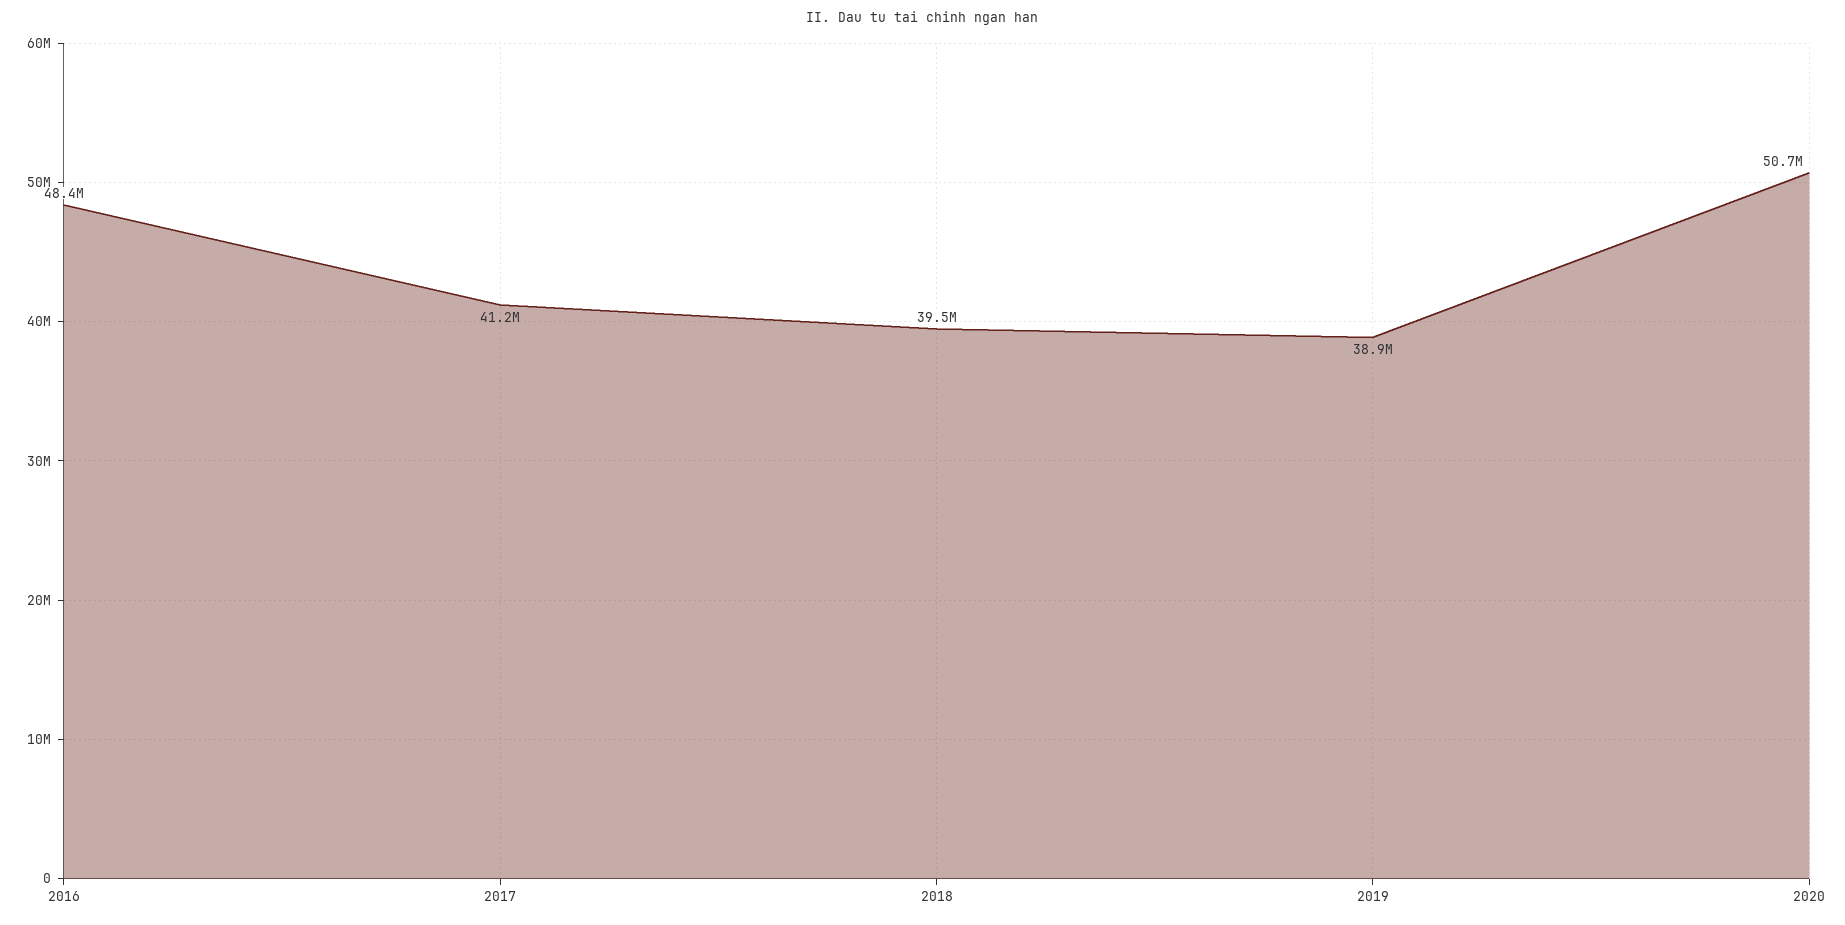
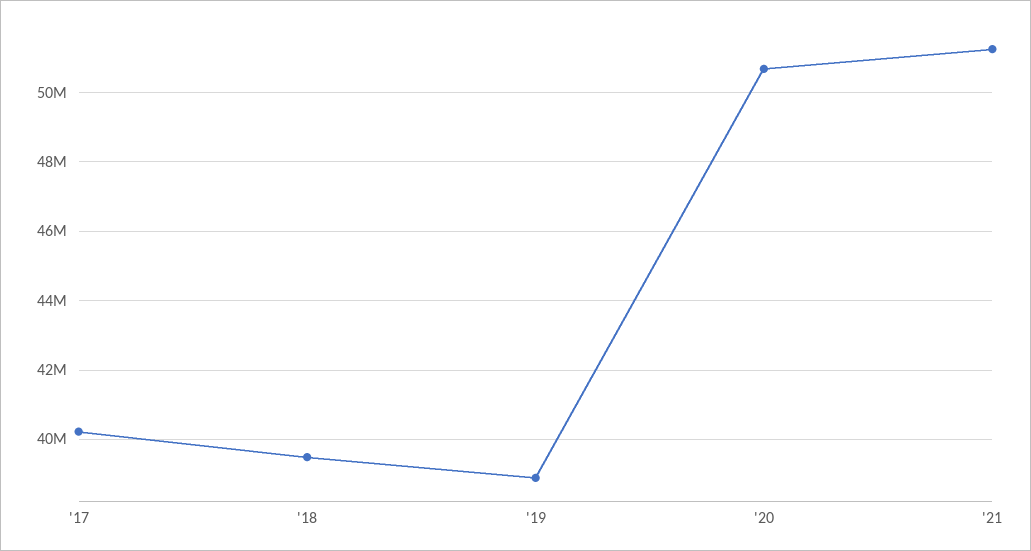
2016: 48400000 -> none
2017: 41200000 -> 40200000
'21: none -> 51200000

